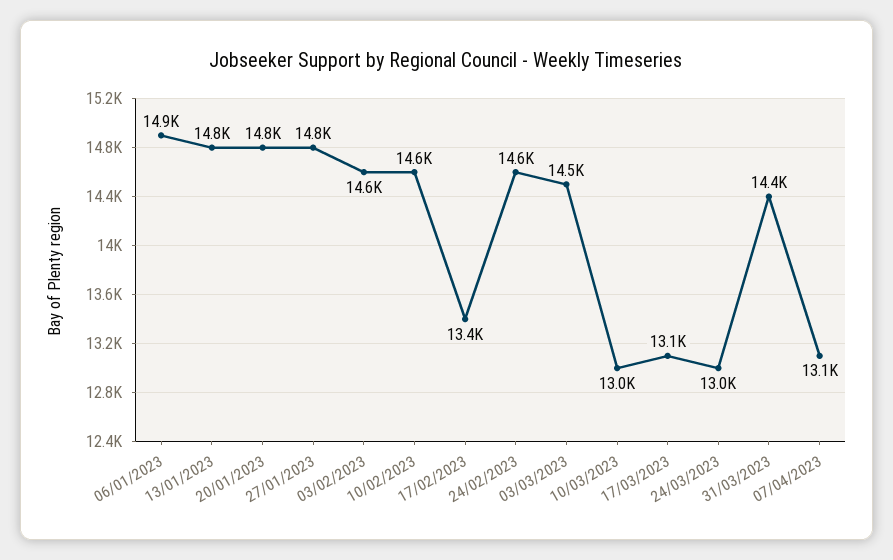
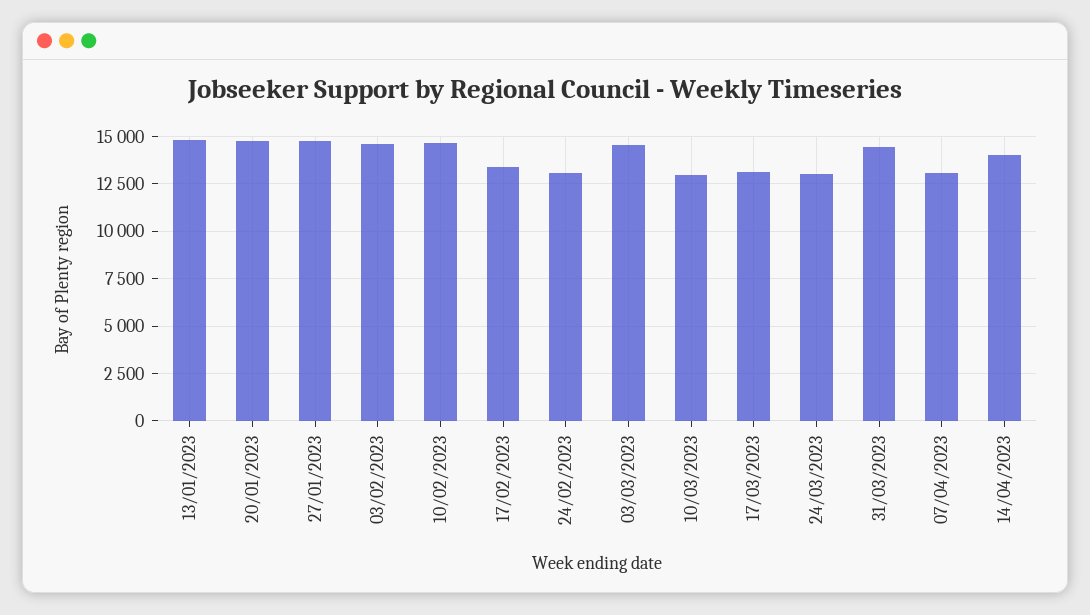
06/01/2023: 14900 -> none
24/02/2023: 14600 -> 13000
14/04/2023: none -> 14000

